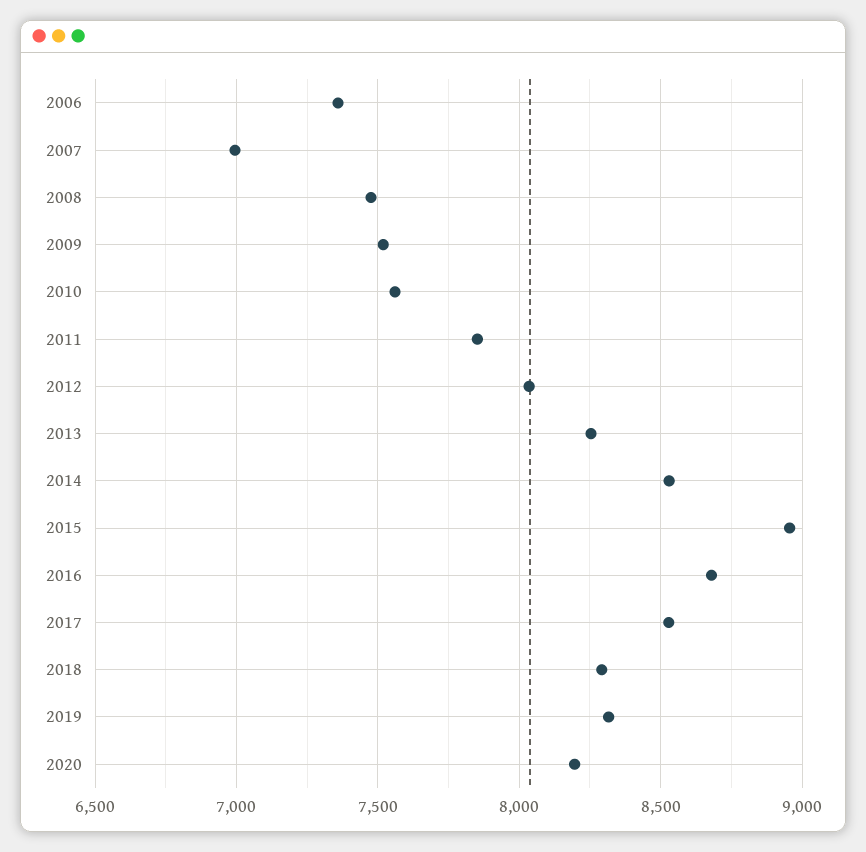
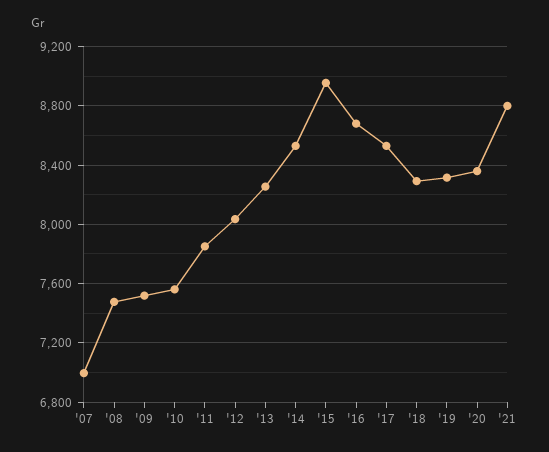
2006: 7350 -> none
2020: 8200 -> 8350
'21: none -> 8800

